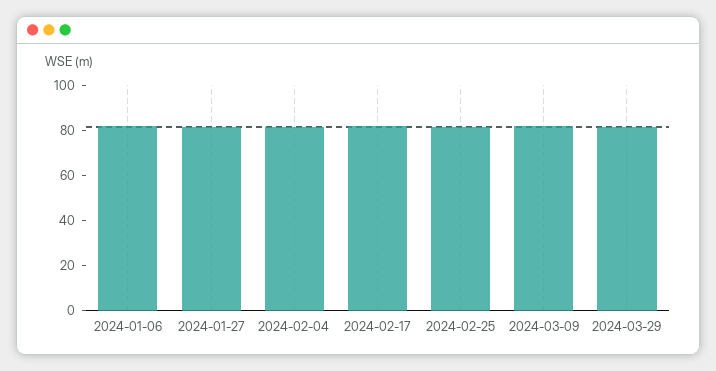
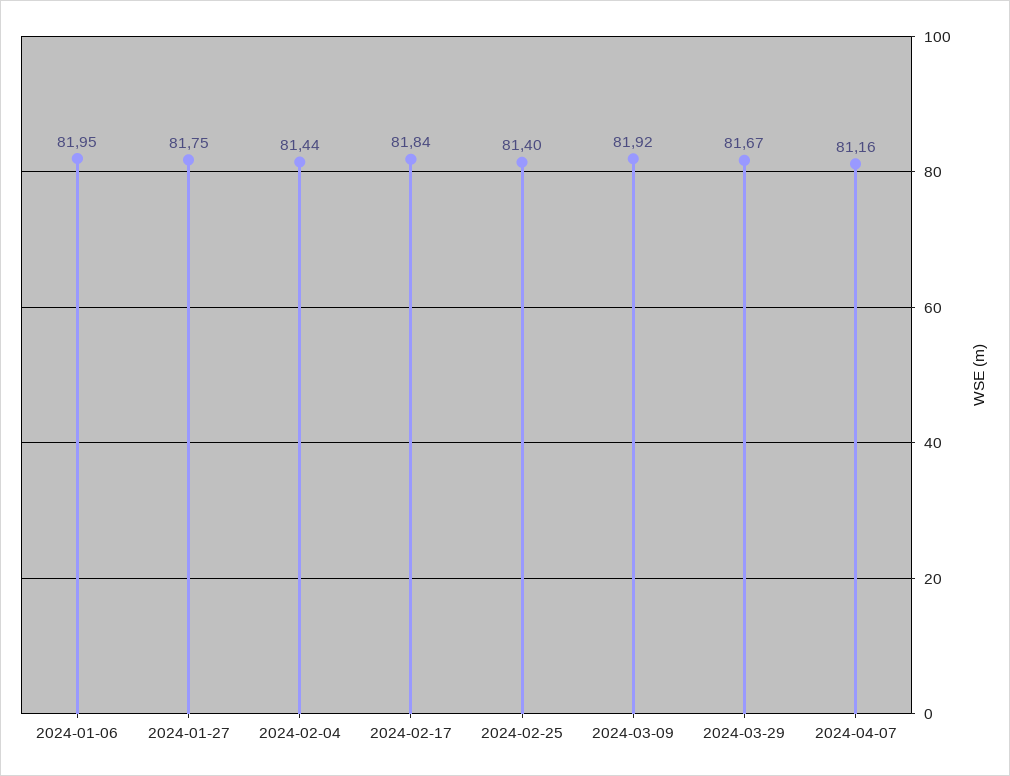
2024-04-07: none -> 81.16

